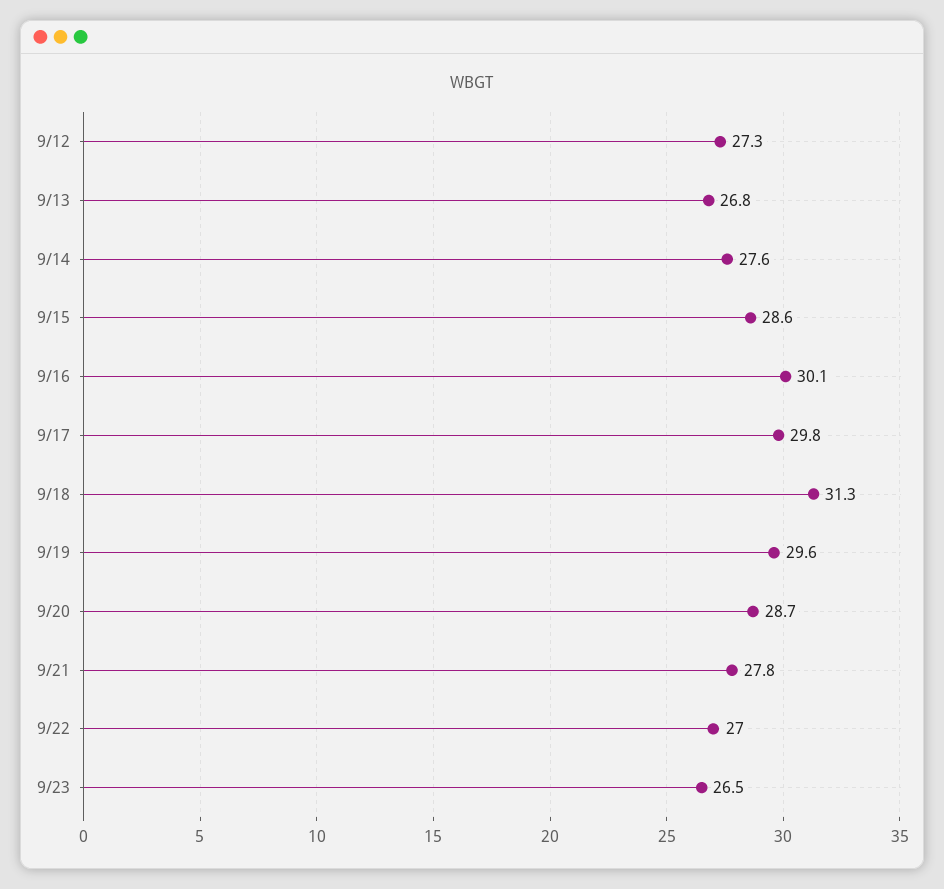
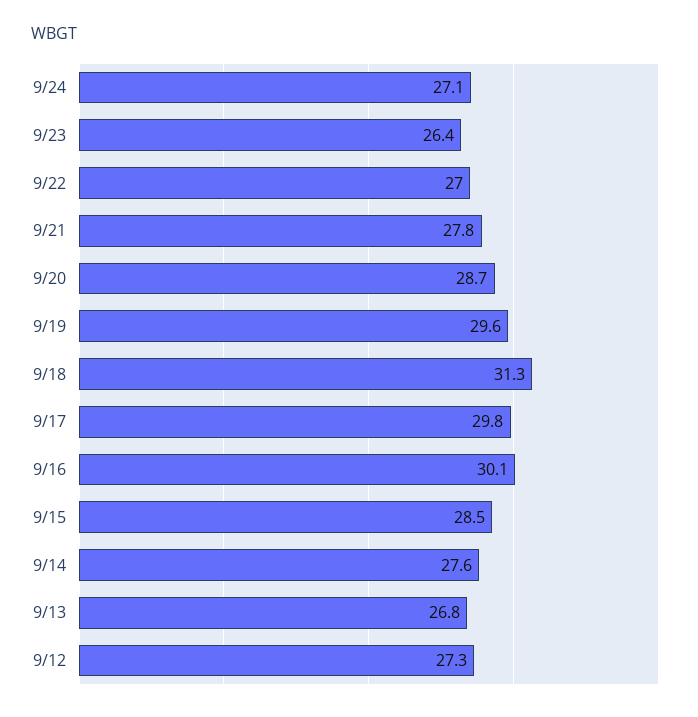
9/15: 28.6 -> 28.5
9/23: 26.5 -> 26.4
9/24: none -> 27.1

